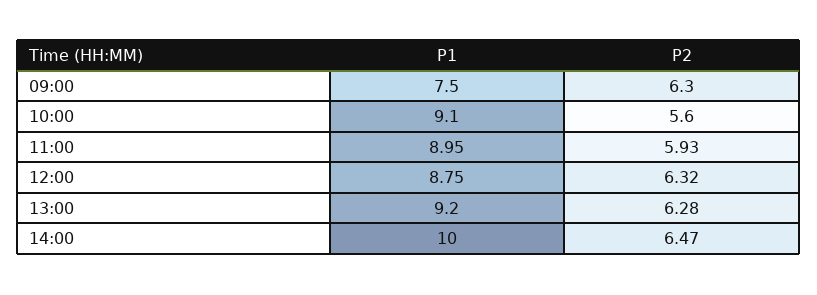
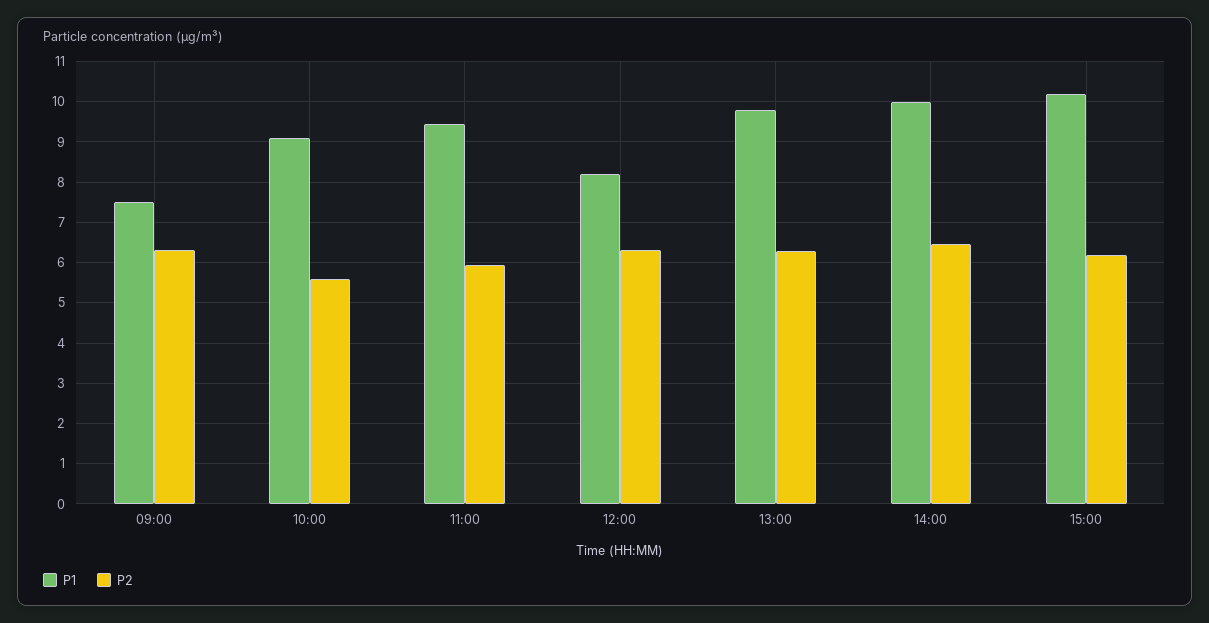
P1, 11:00: 8.95 -> 9.4
P1, 12:00: 8.75 -> 8.2
P1, 13:00: 9.2 -> 9.8
P1, 15:00: none -> 10.2
P2, 15:00: none -> 6.2

